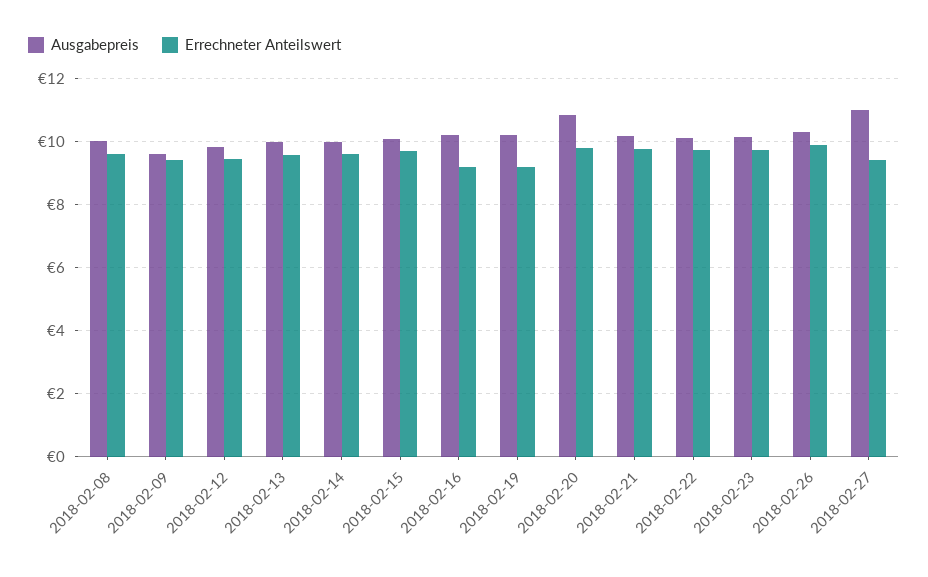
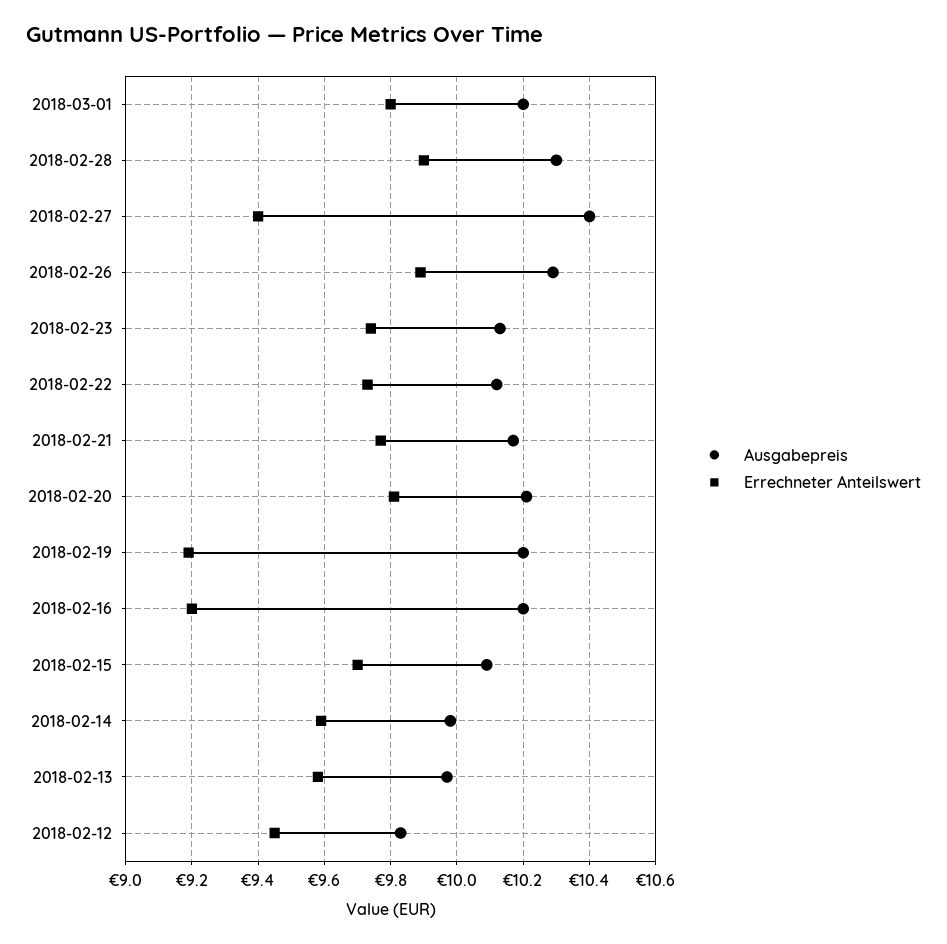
Ausgabepreis, 2018-02-08: 10 -> none
Errechneter Anteilswert, 2018-02-08: 9.6 -> none
Ausgabepreis, 2018-02-09: 9.6 -> none
Errechneter Anteilswert, 2018-02-09: 9.4 -> none
Ausgabepreis, 2018-02-20: 10.8 -> 10.2
Ausgabepreis, 2018-02-27: 11 -> 10.4
Ausgabepreis, 2018-03-01: none -> 10.2
Errechneter Anteilswert, 2018-03-01: none -> 9.8
Ausgabepreis, 2018-02-28: none -> 10.3
Errechneter Anteilswert, 2018-02-28: none -> 9.9

